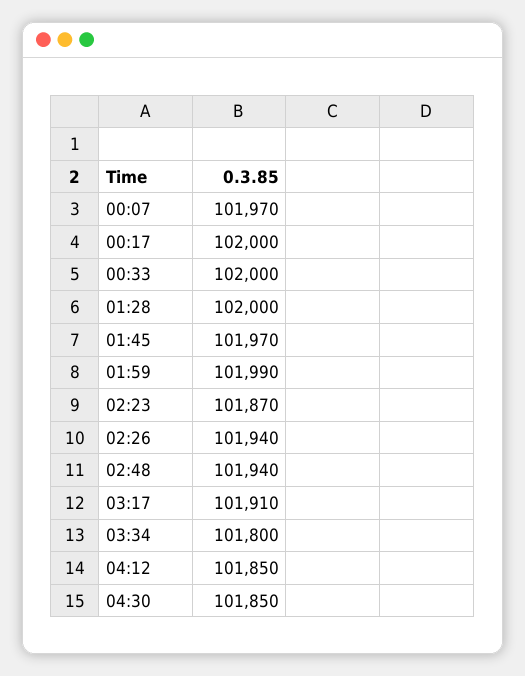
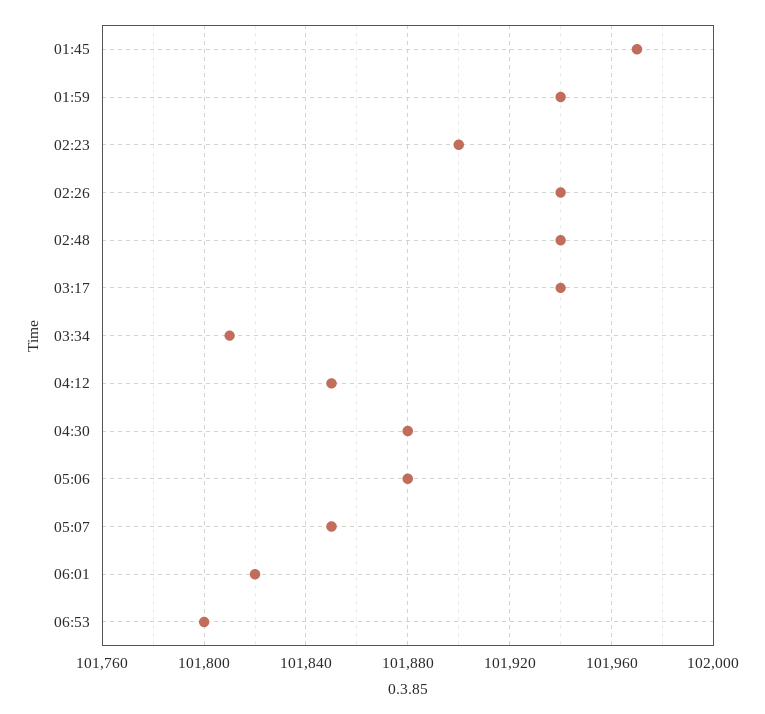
00:07: 101970 -> none
00:17: 102000 -> none
00:33: 102000 -> none
01:28: 102000 -> none
01:59: 101990 -> 101940
02:23: 101870 -> 101900
03:17: 101910 -> 101940
03:34: 101800 -> 101810
04:30: 101850 -> 101880
05:06: none -> 101880
05:07: none -> 101850
06:01: none -> 101820
06:53: none -> 101800

